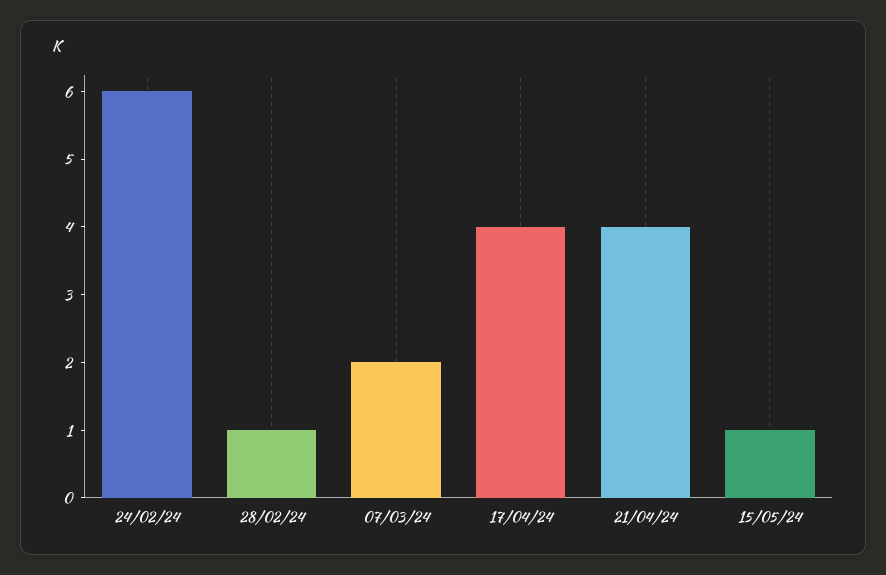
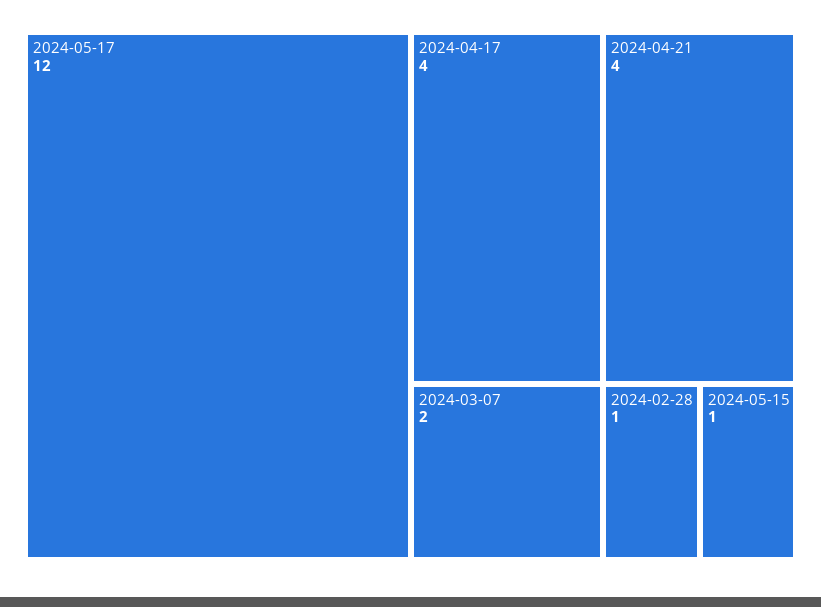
24/02/24: 6 -> none
2024-05-17: none -> 12

